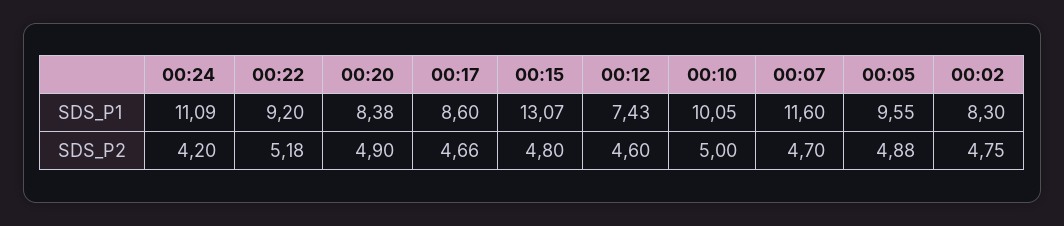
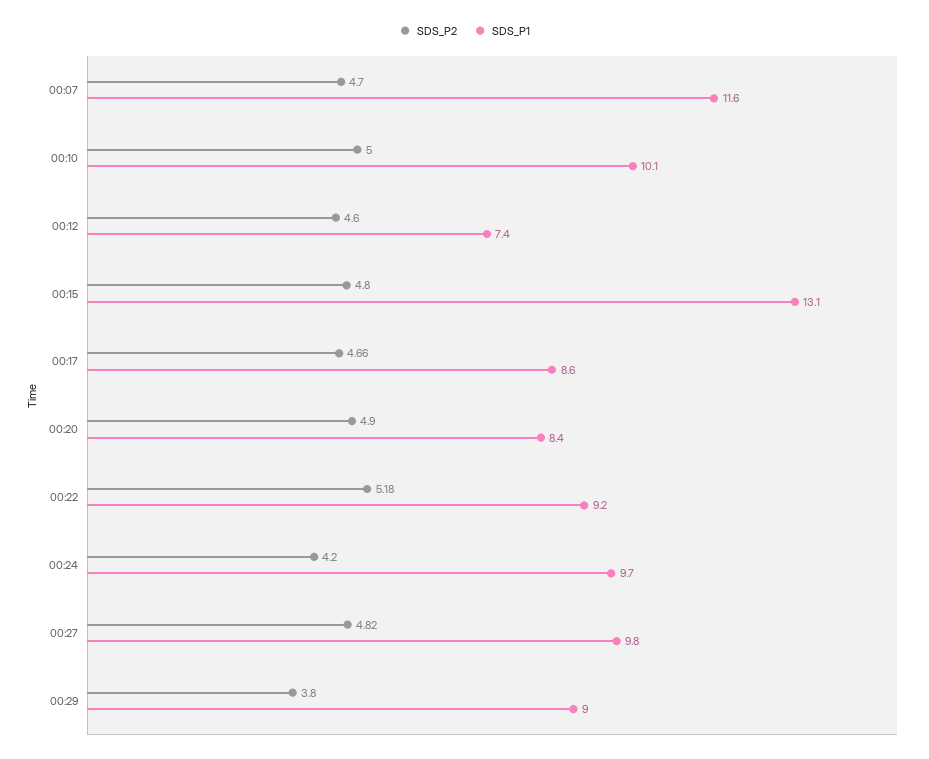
SDS_P1, 00:24: 11.09 -> 9.7
SDS_P1, 00:05: 9.55 -> none
SDS_P1, 00:02: 8.3 -> none
SDS_P2, 00:05: 4.88 -> none
SDS_P2, 00:02: 4.75 -> none
SDS_P2, 00:27: none -> 4.82
SDS_P1, 00:27: none -> 9.8
SDS_P2, 00:29: none -> 3.8
SDS_P1, 00:29: none -> 9

